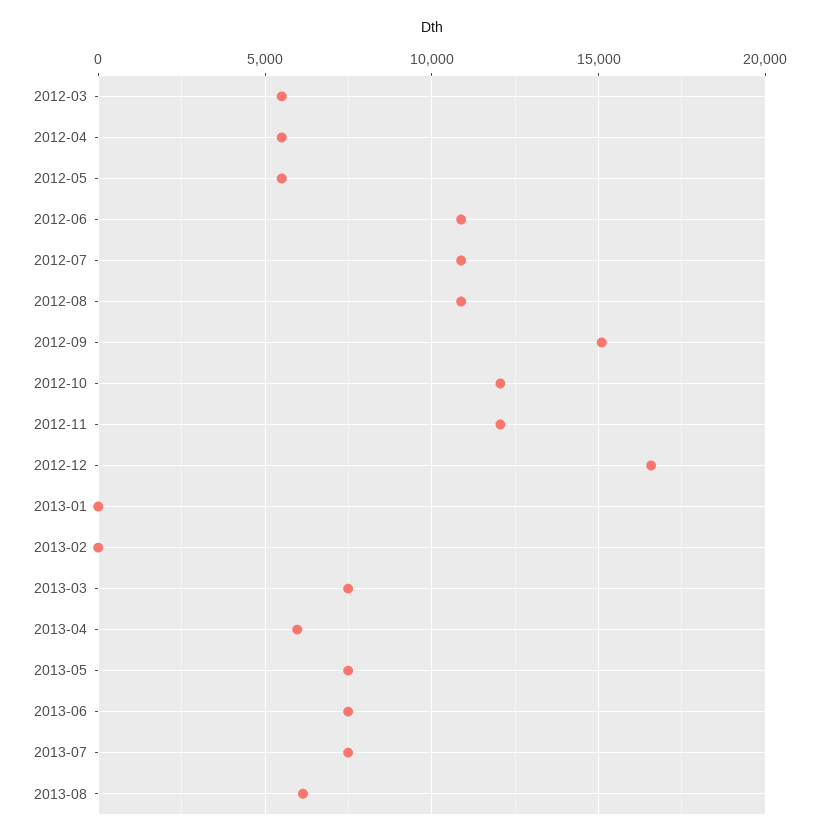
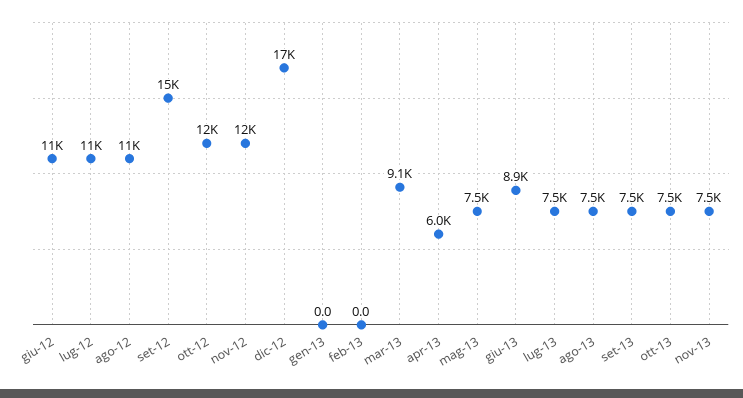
2012-03: 5500 -> none
2012-04: 5500 -> none
2012-05: 5500 -> none
2013-03: 7500 -> 9100
2013-06: 7500 -> 8900
2013-08: 6000 -> 7500
set-13: none -> 7500
ott-13: none -> 7500
nov-13: none -> 7500

